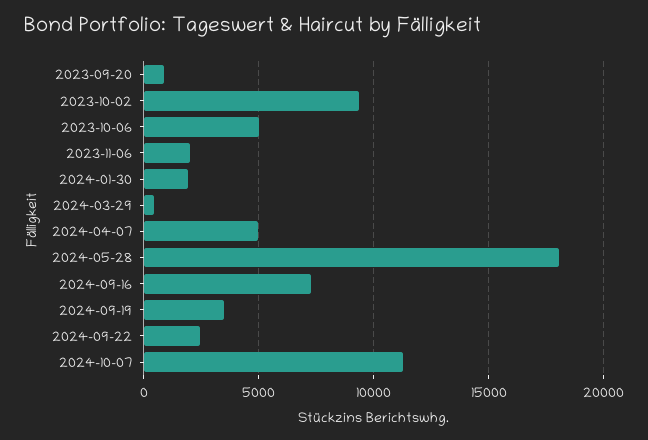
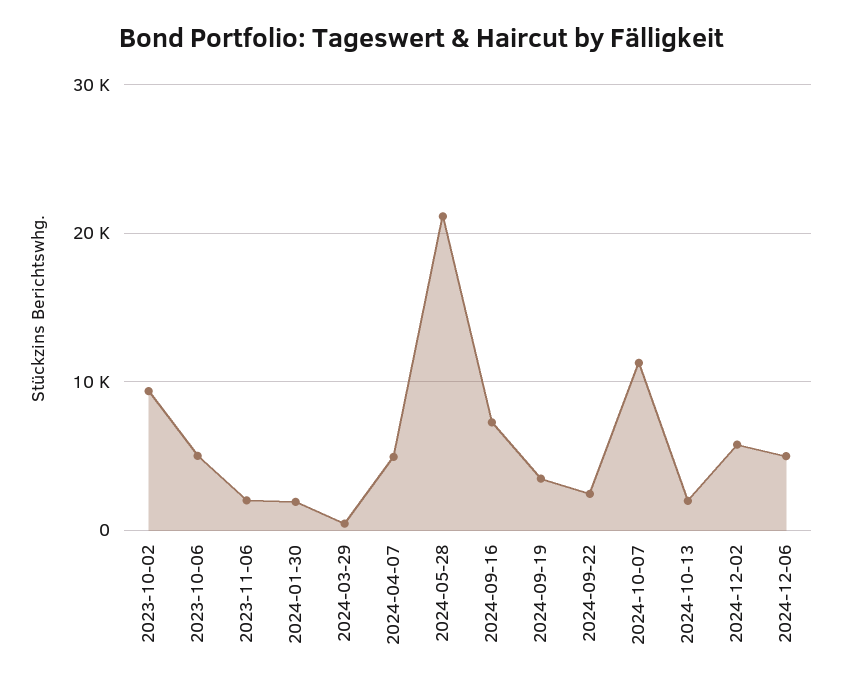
2023-09-20: 1000 -> none
2024-05-28: 18000 -> 21000
2024-10-13: none -> 2000
2024-12-02: none -> 6000
2024-12-06: none -> 5000

